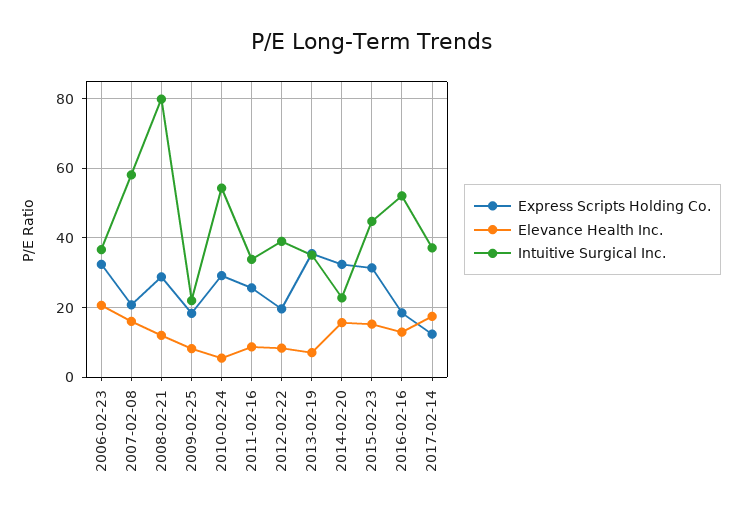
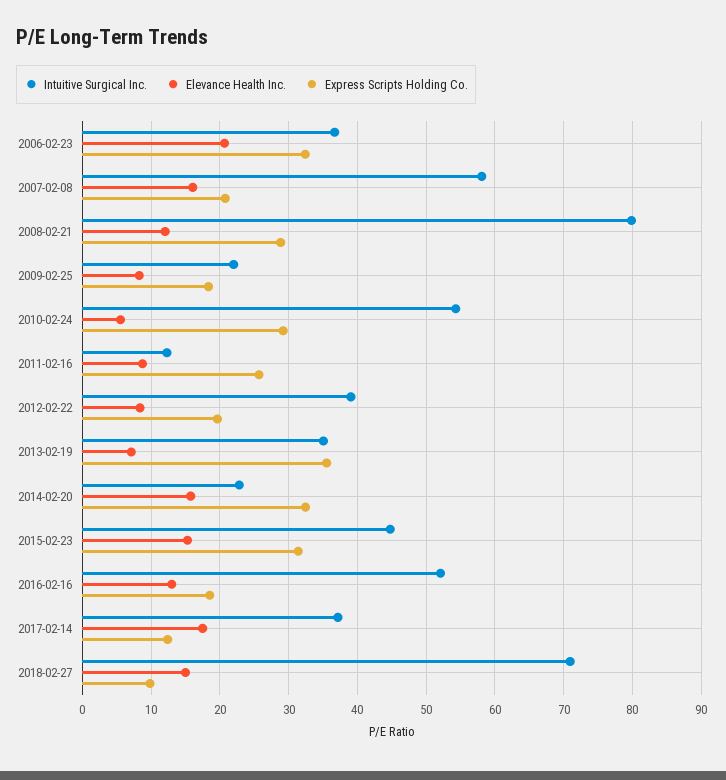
Intuitive Surgical Inc., 2011-02-16: 34 -> 12
Intuitive Surgical Inc., 2018-02-27: none -> 71
Elevance Health Inc., 2018-02-27: none -> 15
Express Scripts Holding Co., 2018-02-27: none -> 10

